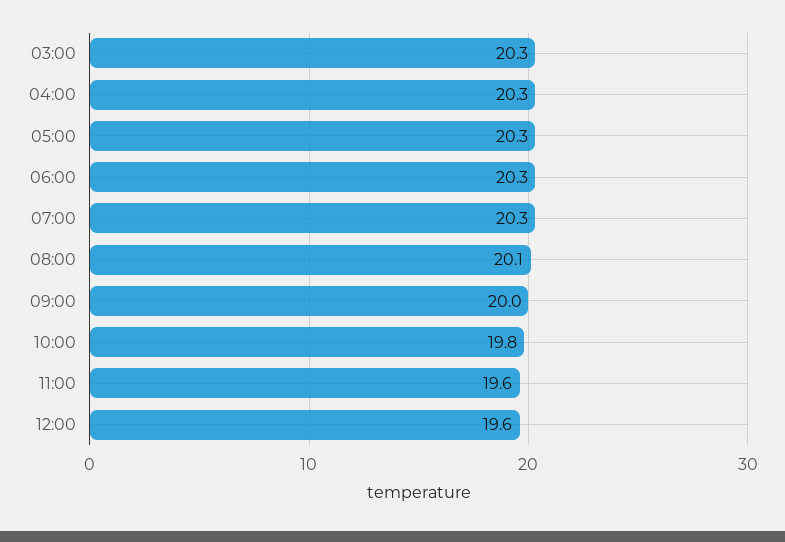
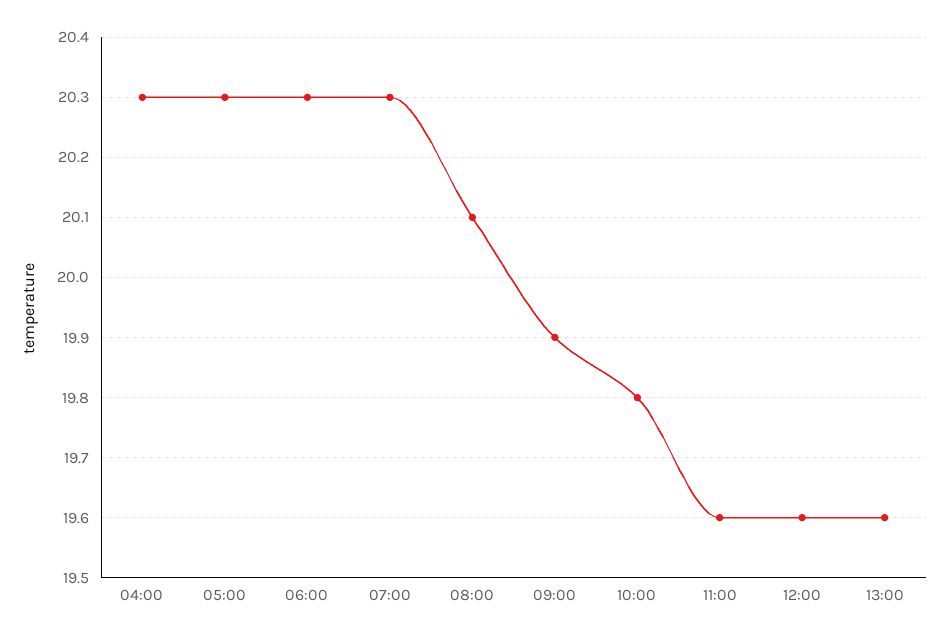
03:00: 20.3 -> none
09:00: 20 -> 19.9
13:00: none -> 19.6

